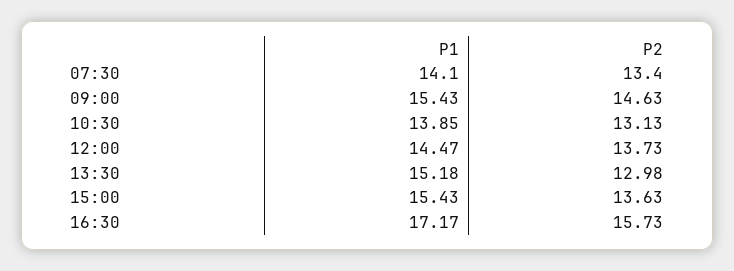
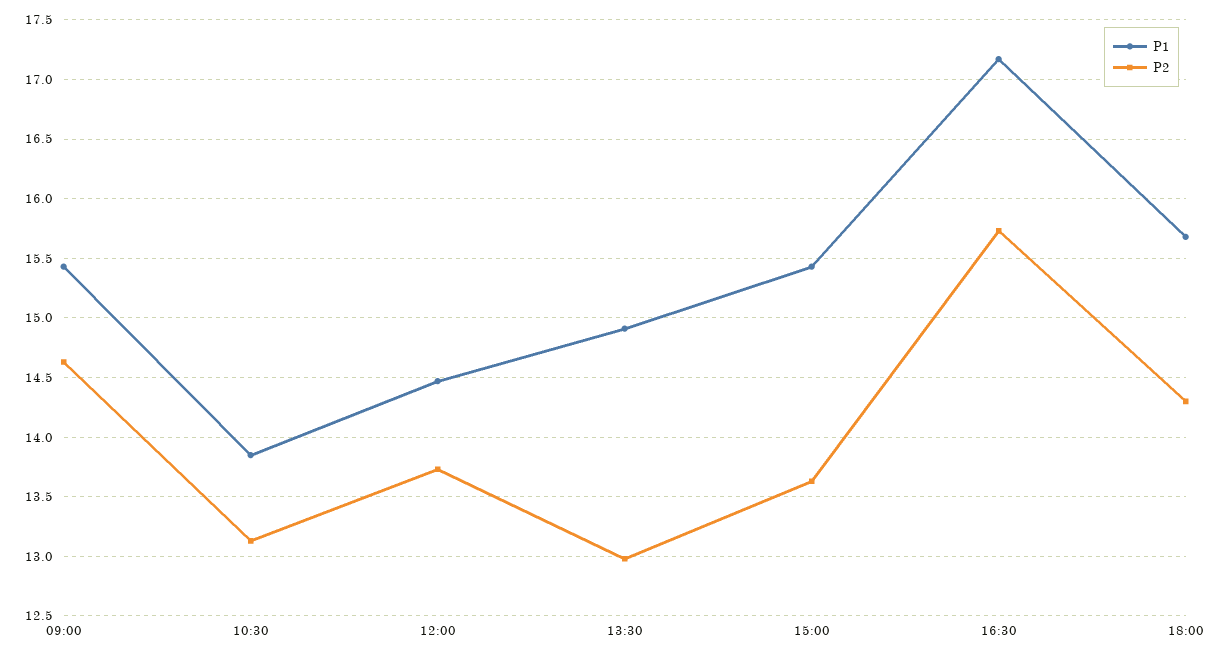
P1, 07:30: 14.1 -> none
P2, 07:30: 13.4 -> none
P1, 13:30: 15.18 -> 14.9
P1, 18:00: none -> 15.7
P2, 18:00: none -> 14.3

